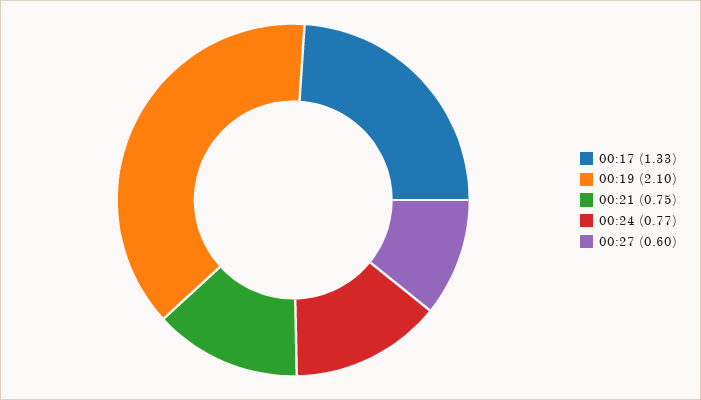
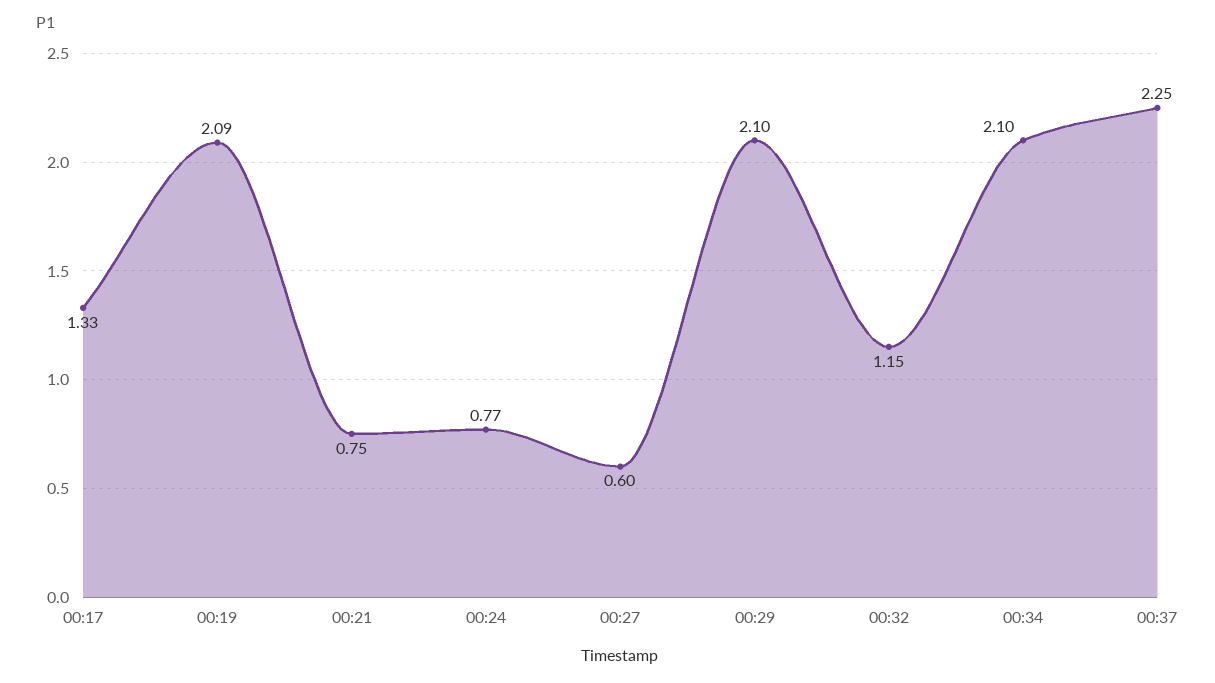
00:19: 2.1 -> 2.09
00:29: none -> 2.1
00:32: none -> 1.15
00:34: none -> 2.1
00:37: none -> 2.25

